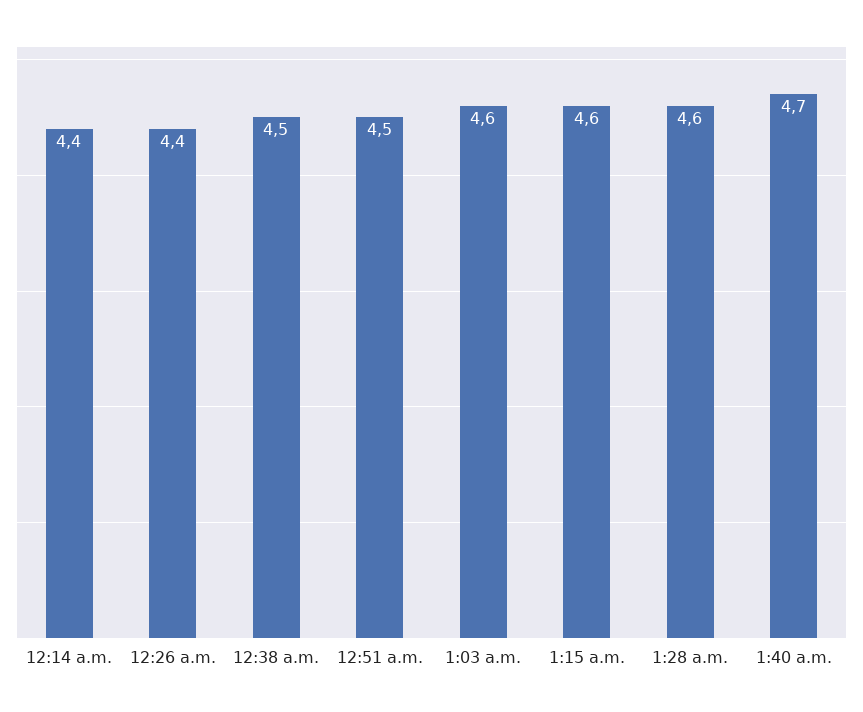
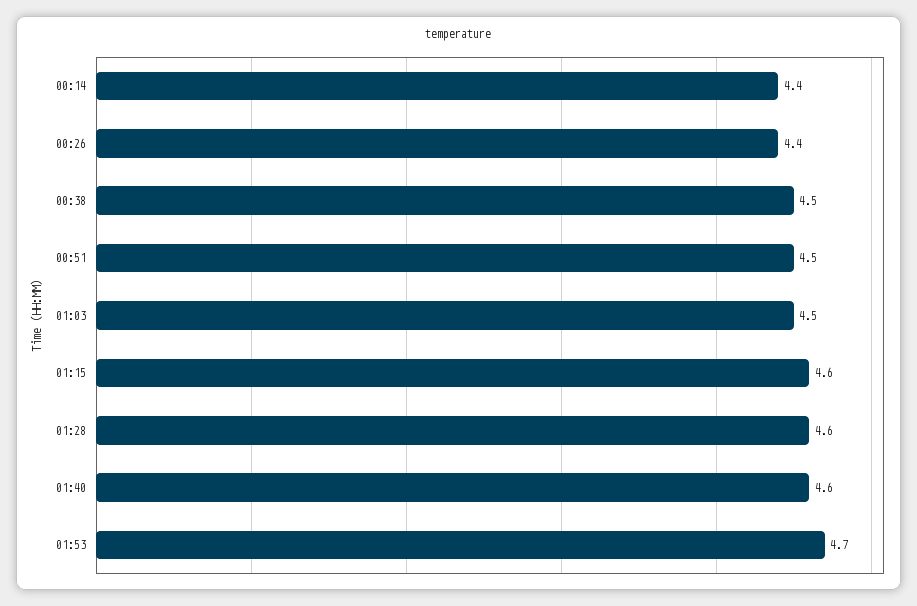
1:03 a.m.: 4.6 -> 4.5
1:40 a.m.: 4.7 -> 4.6
01:53: none -> 4.7

